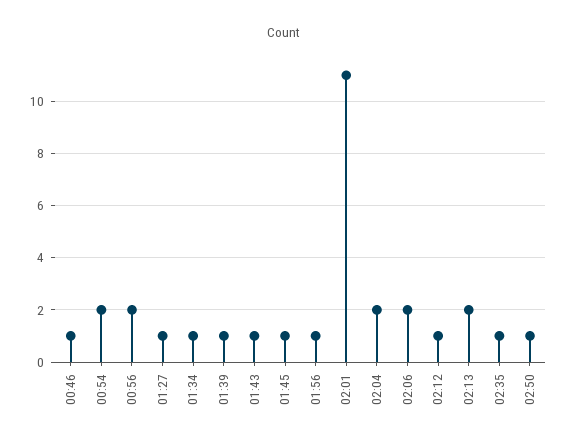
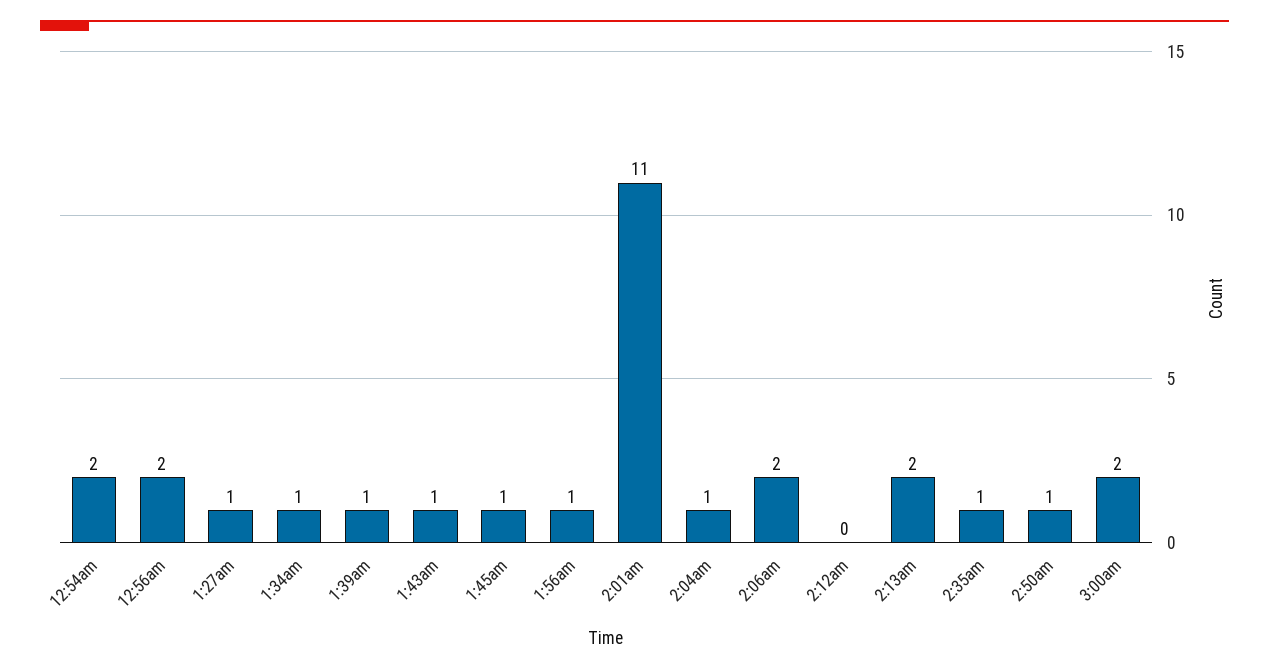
00:46: 1 -> none
02:04: 2 -> 1
02:12: 1 -> 0
3:00am: none -> 2

